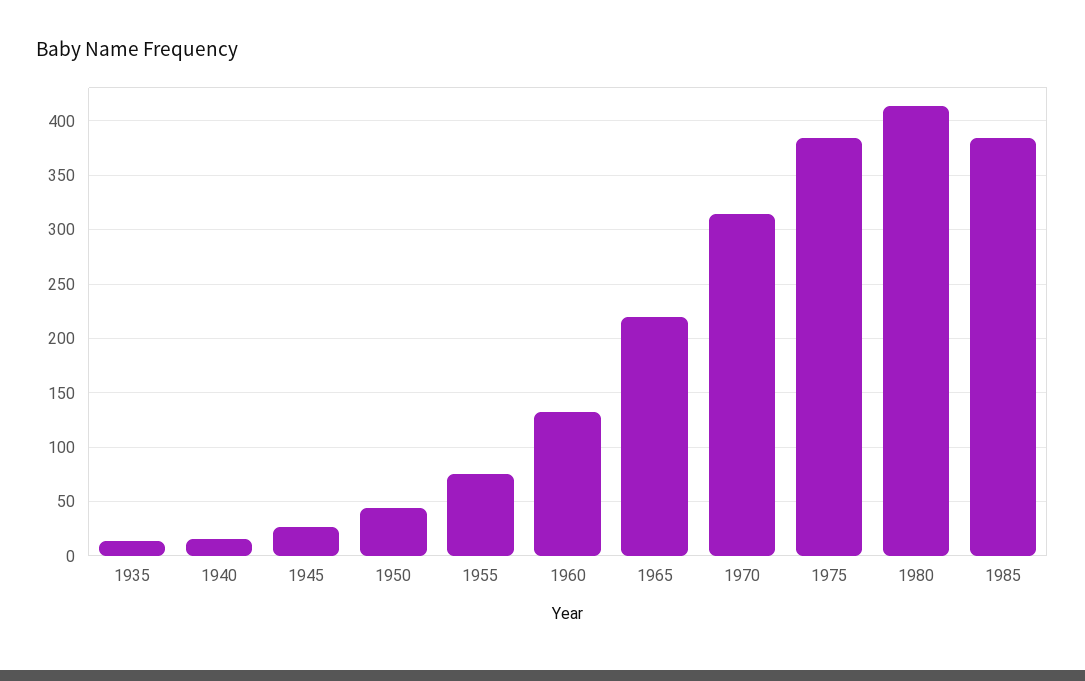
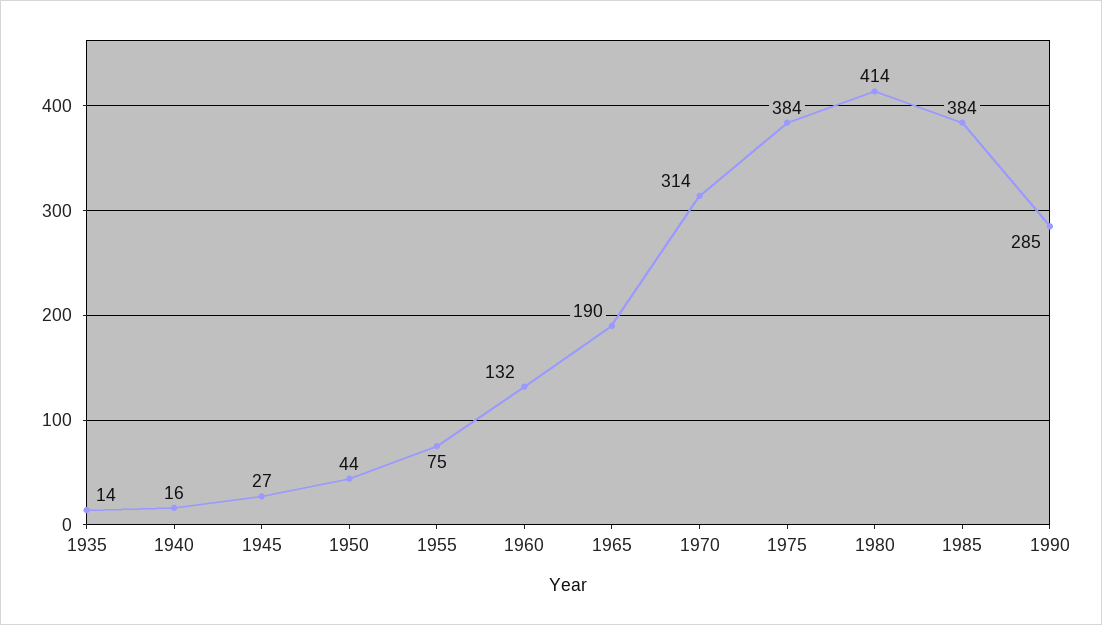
1965: 220 -> 190
1990: none -> 285

